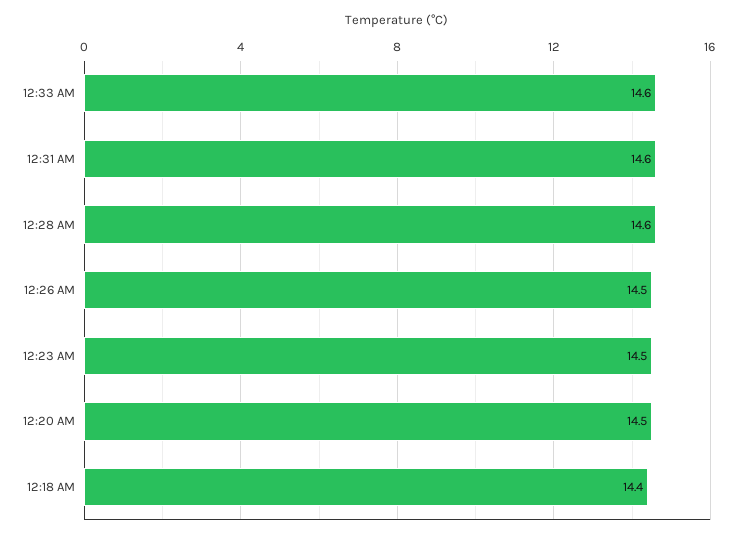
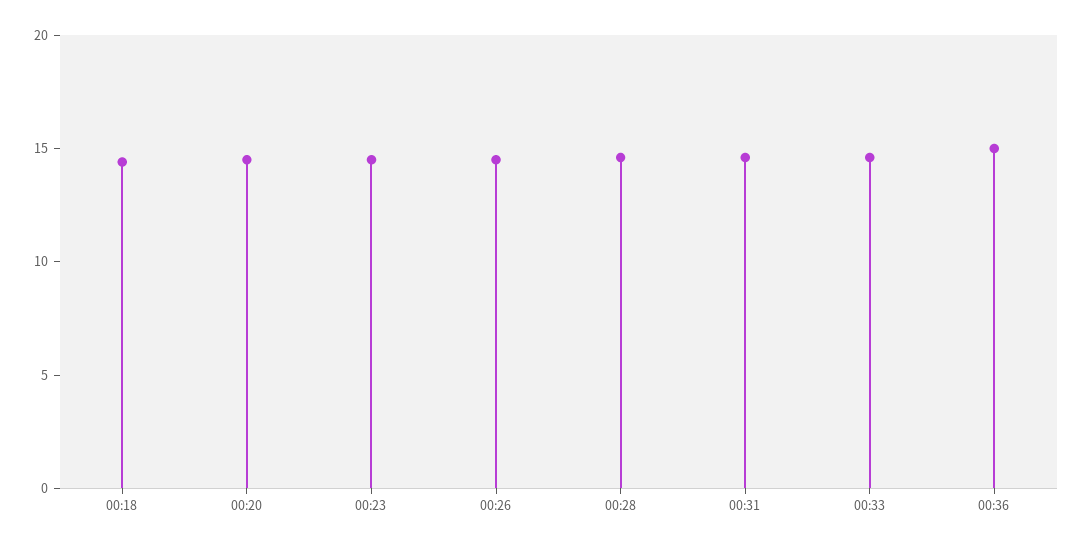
00:36: none -> 15

